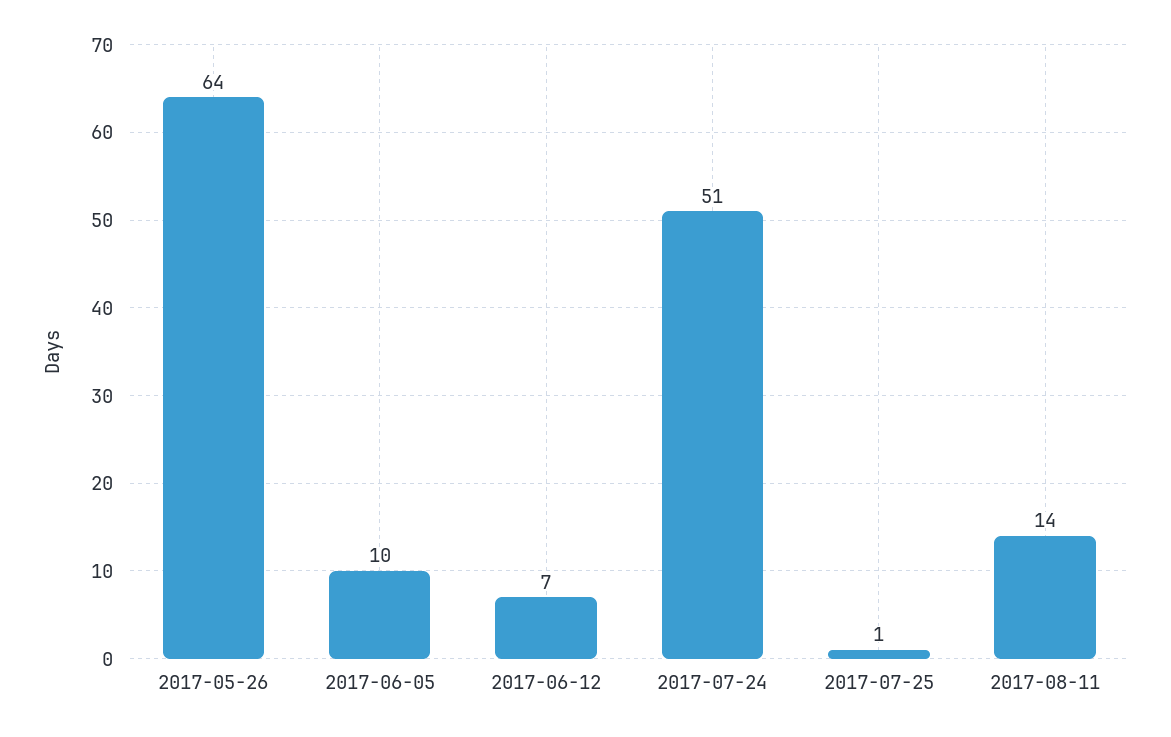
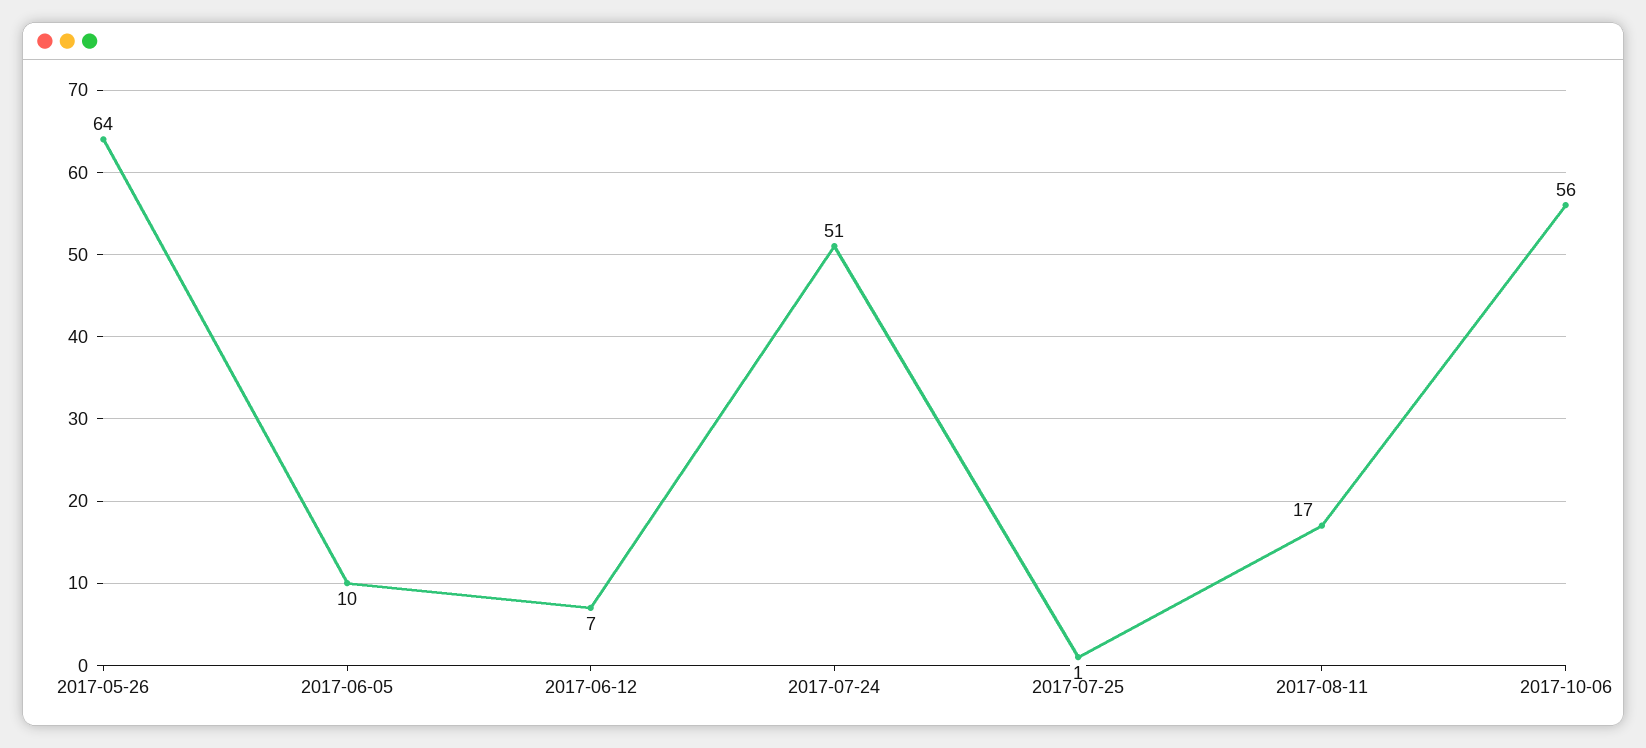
2017-08-11: 14 -> 17
2017-10-06: none -> 56

